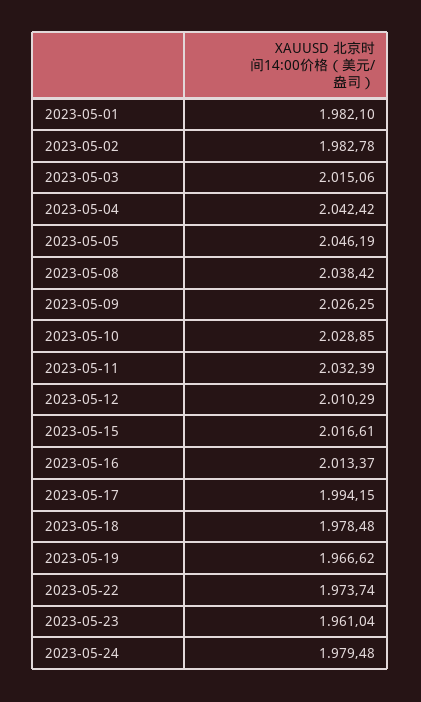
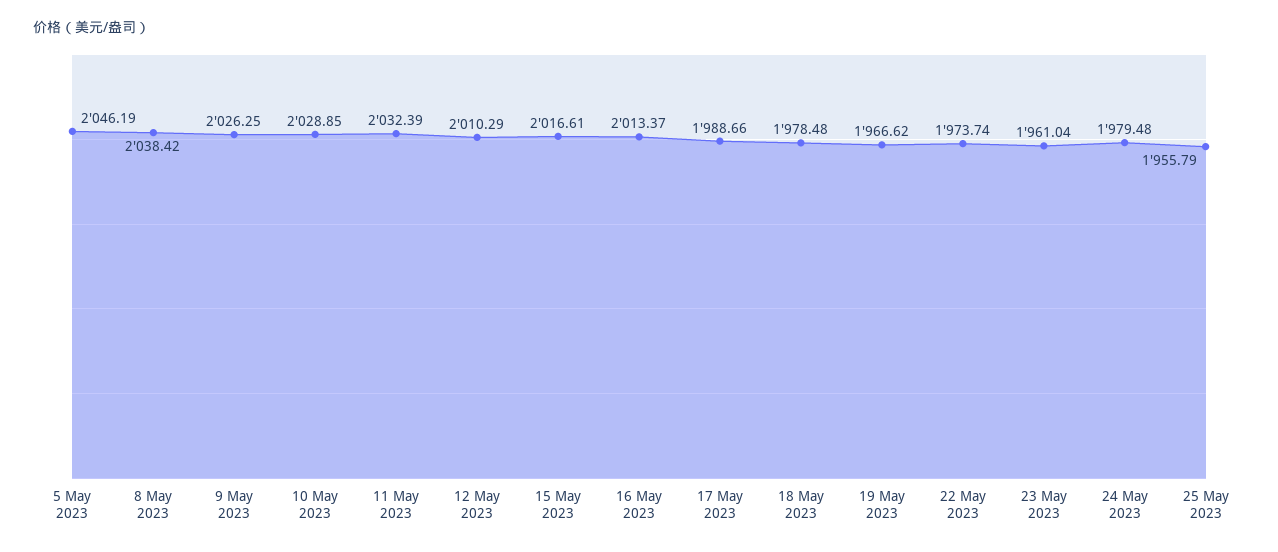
2023-05-01: 1982.1 -> none
2023-05-02: 1982.78 -> none
2023-05-03: 2015.06 -> none
2023-05-04: 2042.42 -> none
2023-05-17: 1994.15 -> 1988.66
25 May 2023: none -> 1955.79

